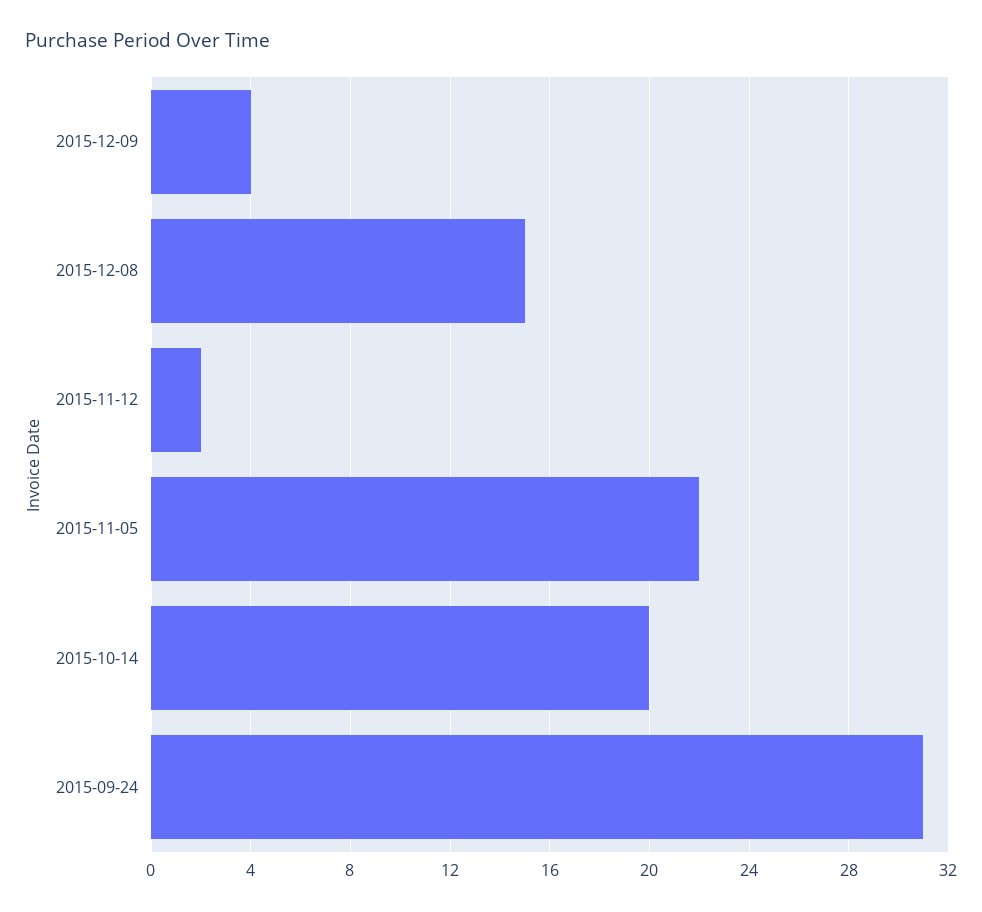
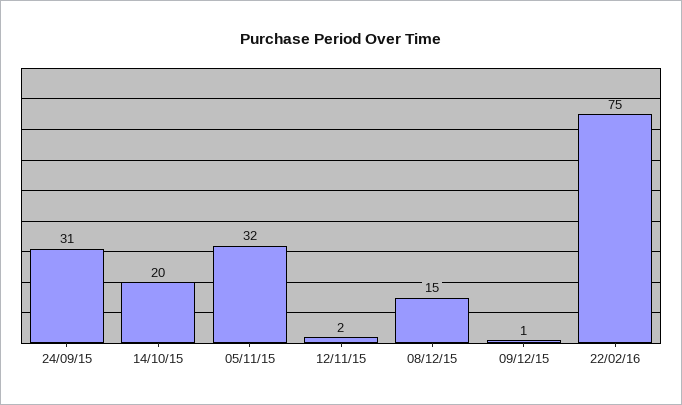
2015-12-09: 4 -> 1
2015-11-05: 22 -> 32
22/02/16: none -> 75

